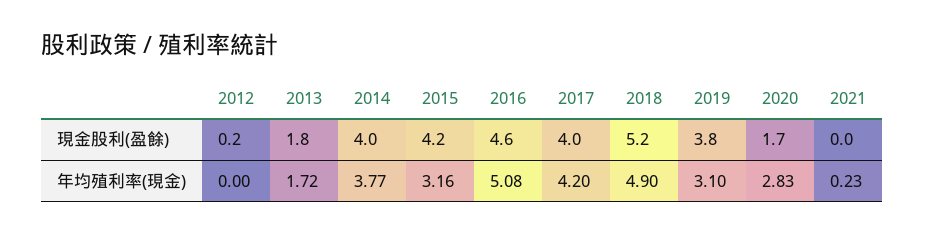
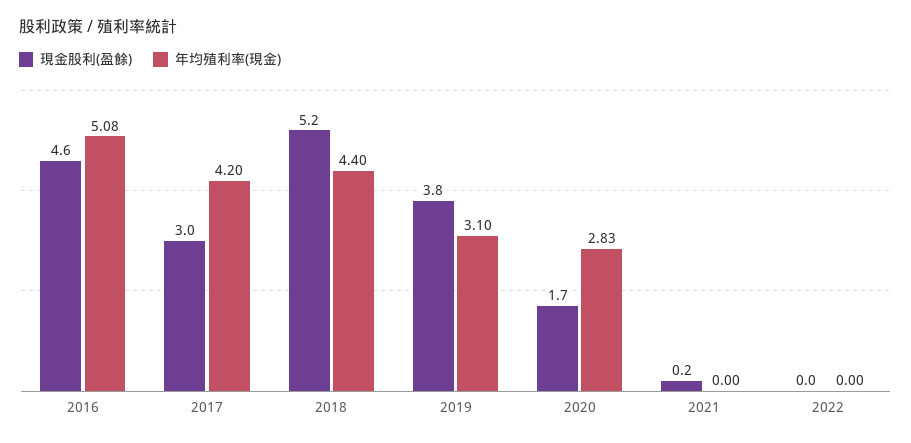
現金股利(盈餘), 2012: 0.2 -> none
現金股利(盈餘), 2013: 1.8 -> none
現金股利(盈餘), 2014: 4 -> none
現金股利(盈餘), 2015: 4.2 -> none
現金股利(盈餘), 2017: 4 -> 3
現金股利(盈餘), 2021: 0 -> 0.2
年均殖利率(現金), 2012: 0 -> none
年均殖利率(現金), 2013: 1.72 -> none
年均殖利率(現金), 2014: 3.77 -> none
年均殖利率(現金), 2015: 3.16 -> none
年均殖利率(現金), 2018: 4.9 -> 4.4
年均殖利率(現金), 2021: 0.23 -> 0
現金股利(盈餘), 2022: none -> 0
年均殖利率(現金), 2022: none -> 0

